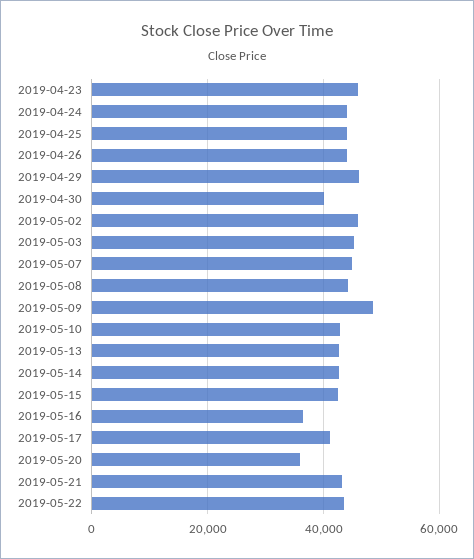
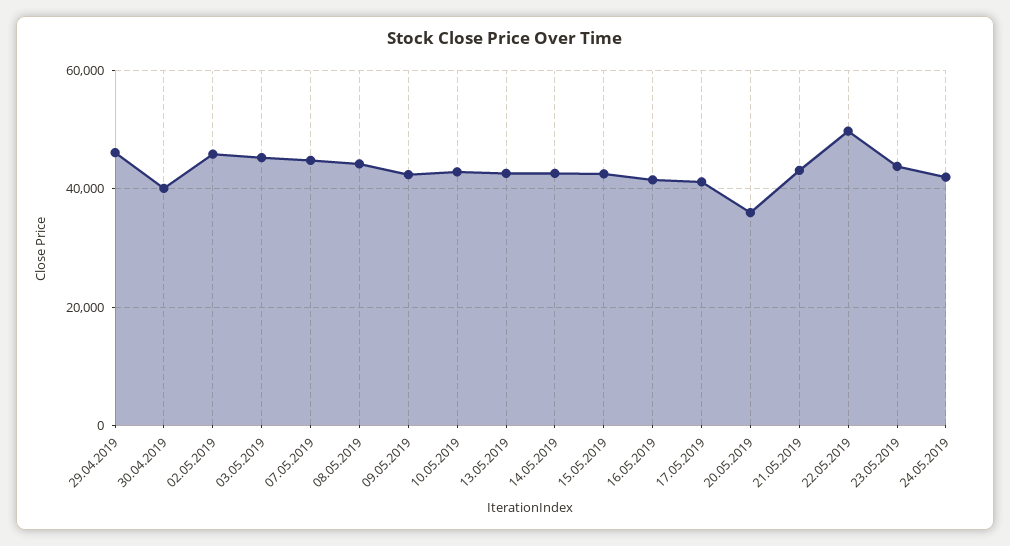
2019-04-23: 46000 -> none
2019-04-24: 44000 -> none
2019-04-25: 44000 -> none
2019-04-26: 44000 -> none
2019-05-09: 48000 -> 42000
2019-05-16: 36000 -> 42000
2019-05-22: 44000 -> 50000
23.05.2019: none -> 44000
24.05.2019: none -> 42000

